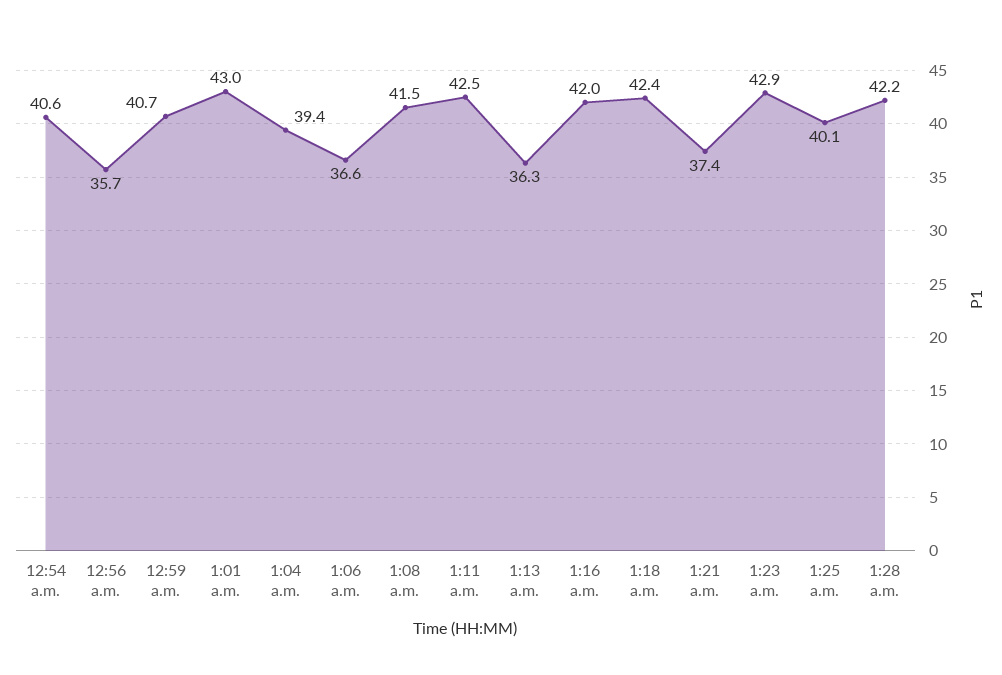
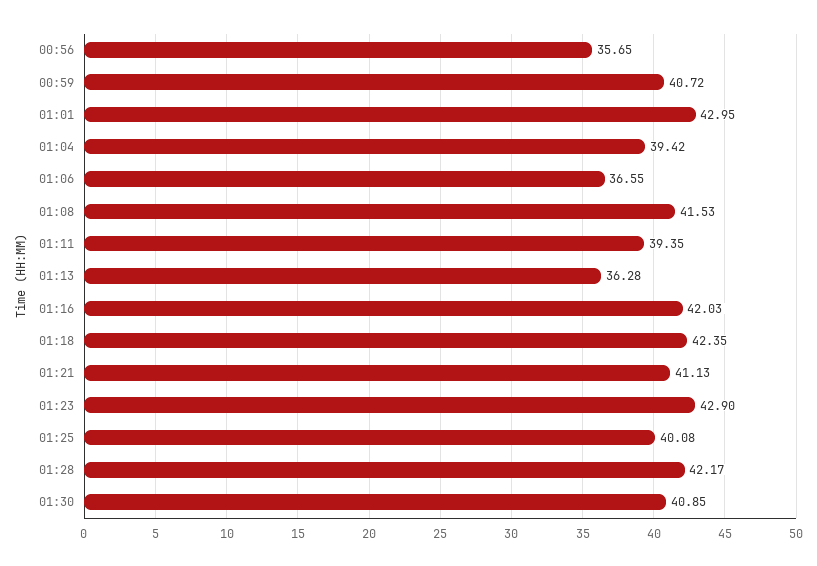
12:54 a.m.: 40.6 -> none
1:11 a.m.: 42.5 -> 39.35
1:21 a.m.: 37.4 -> 41.13
01:30: none -> 40.85

